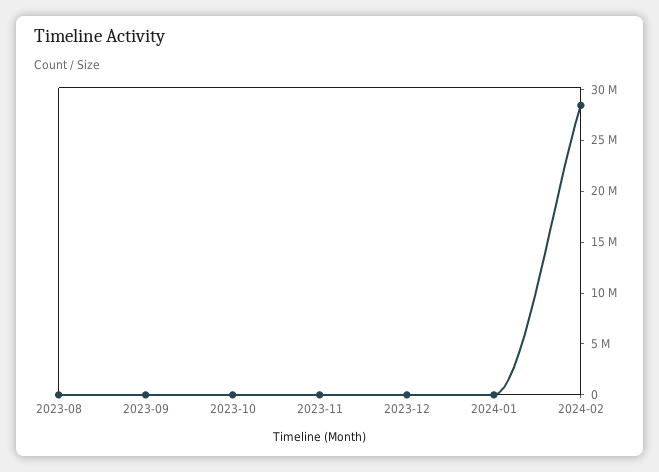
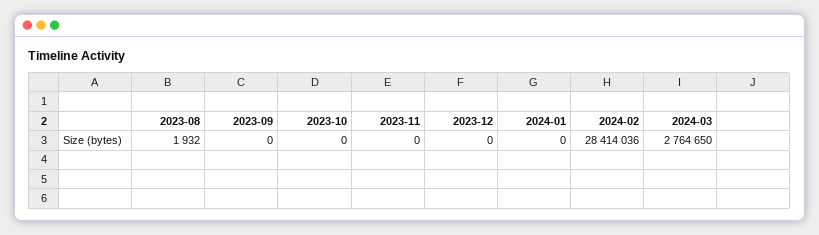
2024-03: none -> 2764650

